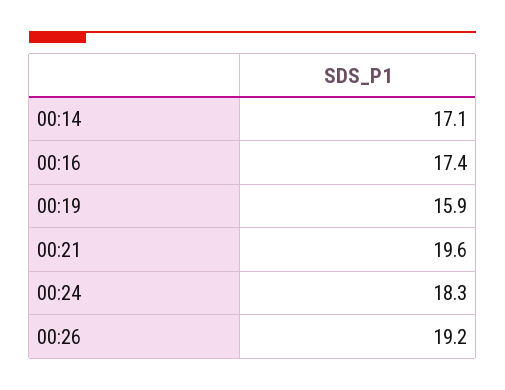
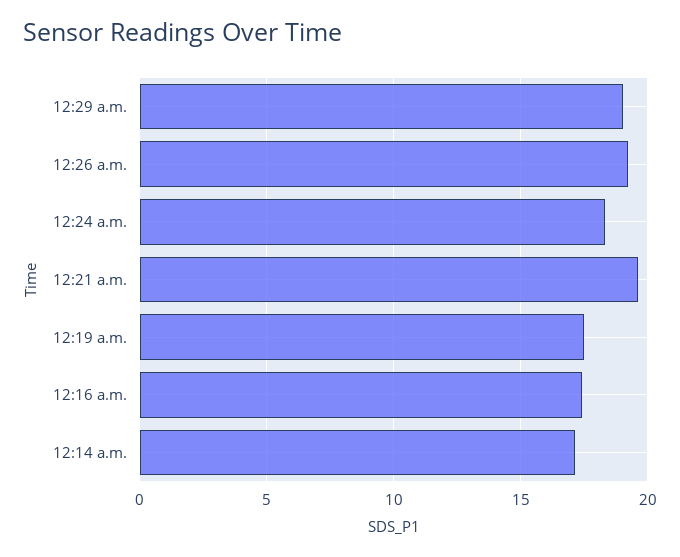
00:19: 15.9 -> 17.5
12:29 a.m.: none -> 19

